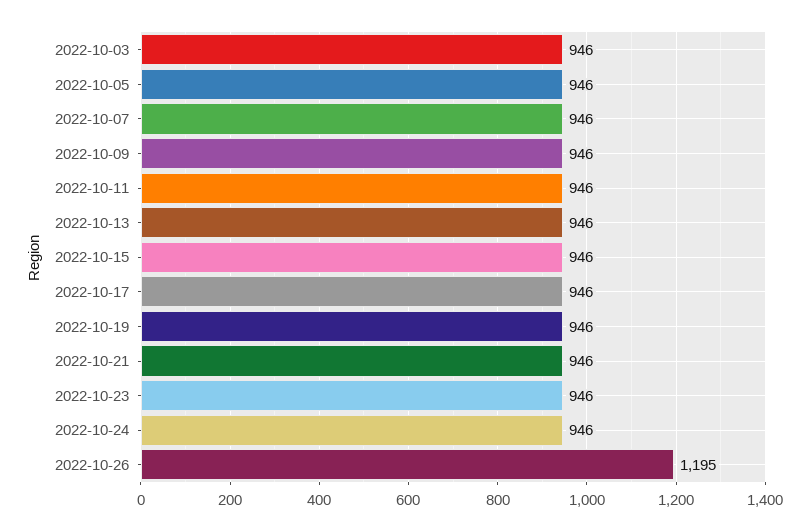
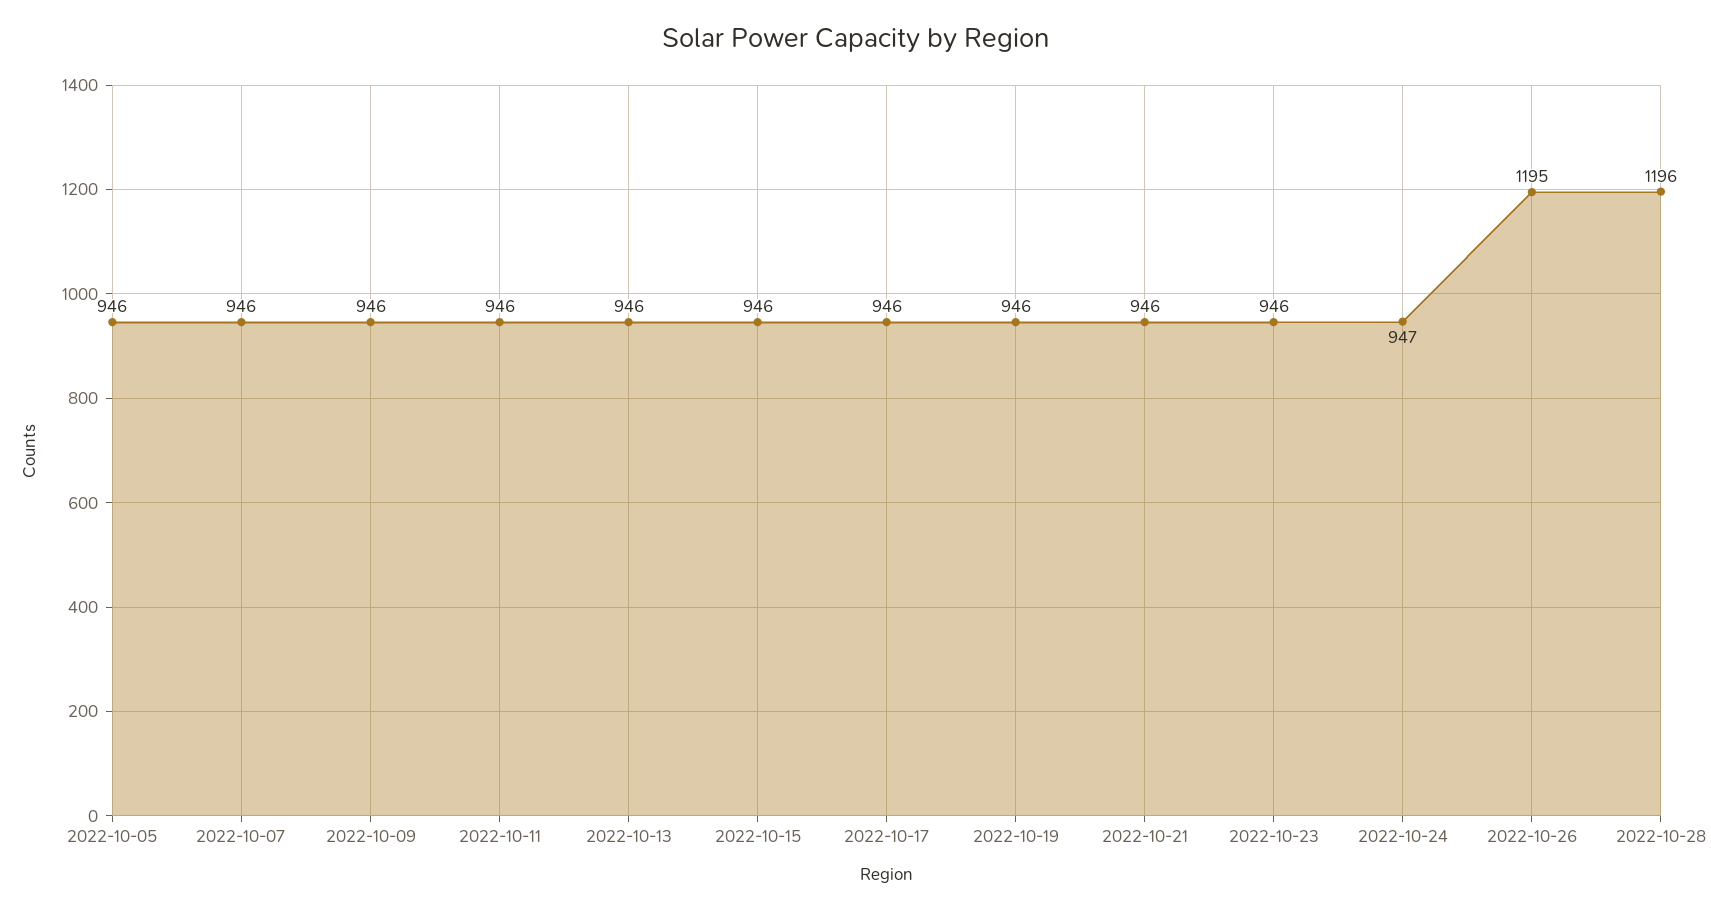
2022-10-03: 946 -> none
2022-10-24: 946 -> 947
2022-10-28: none -> 1196

